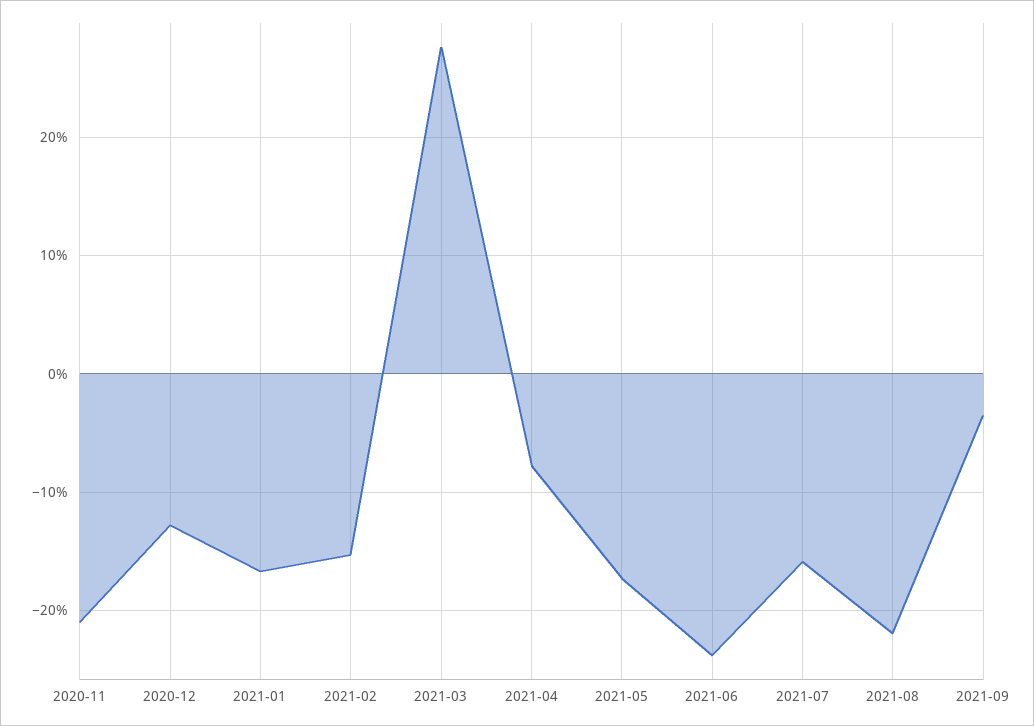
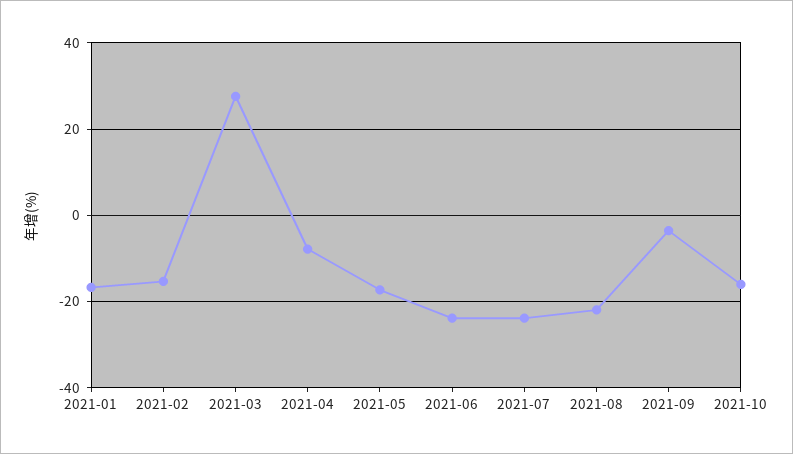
2020-11: -21 -> none
2020-12: -13 -> none
2021-07: -16 -> -24
2021-10: none -> -16

